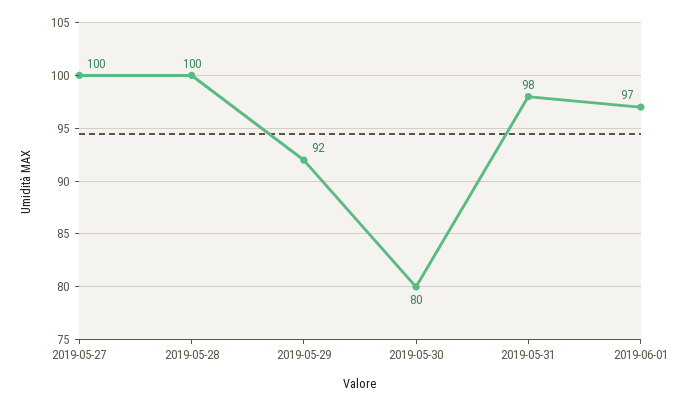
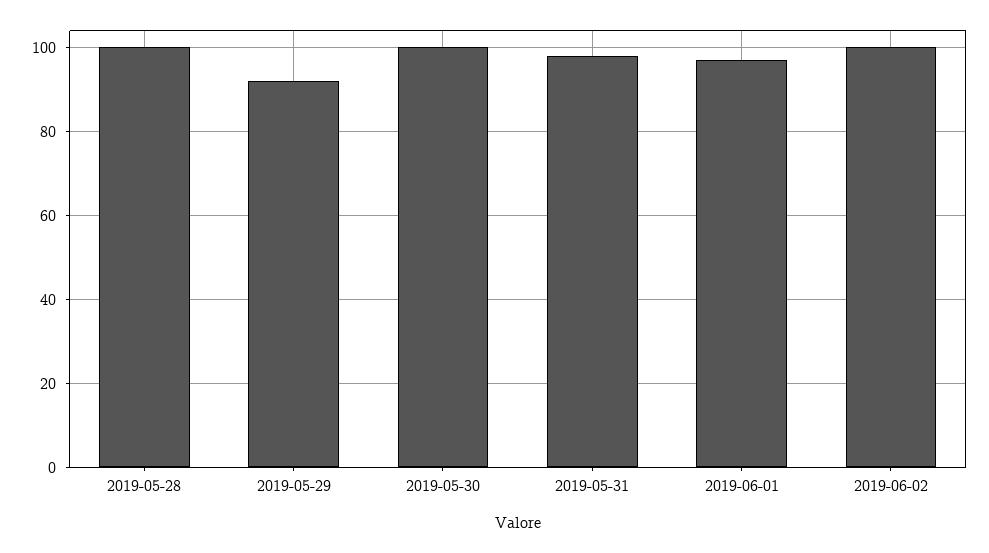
2019-05-27: 100 -> none
2019-05-30: 80 -> 100
2019-06-02: none -> 100

